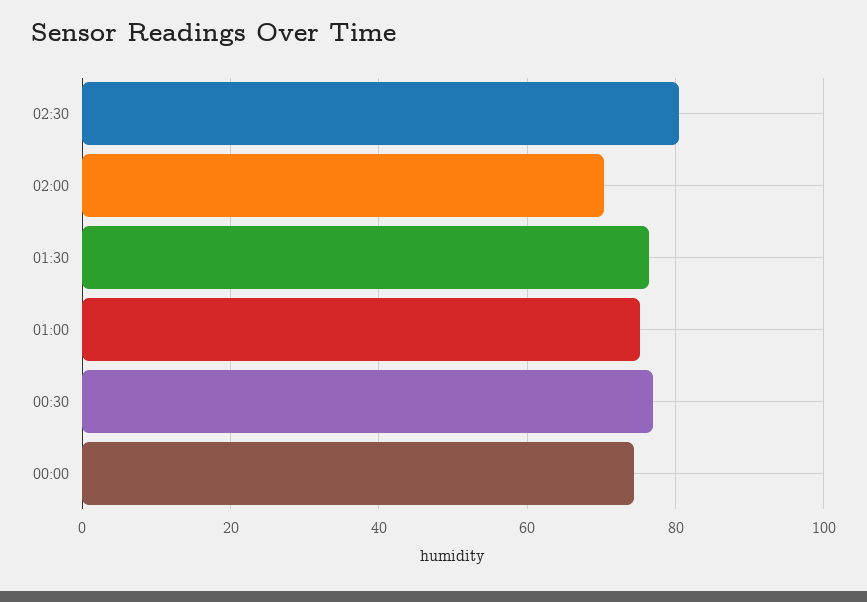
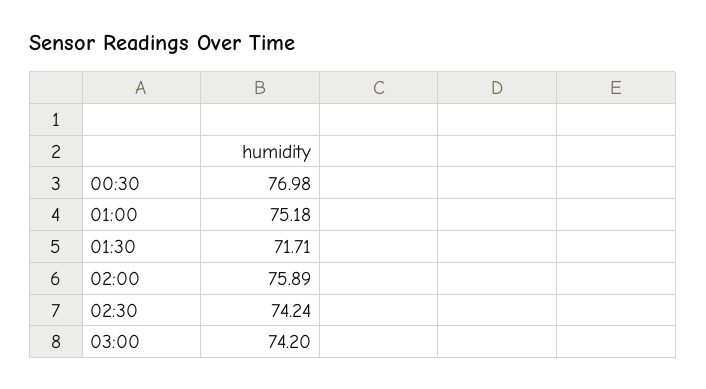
02:30: 80 -> 74.24
02:00: 70 -> 75.89
01:30: 76 -> 71.71
00:00: 74 -> none
03:00: none -> 74.2

